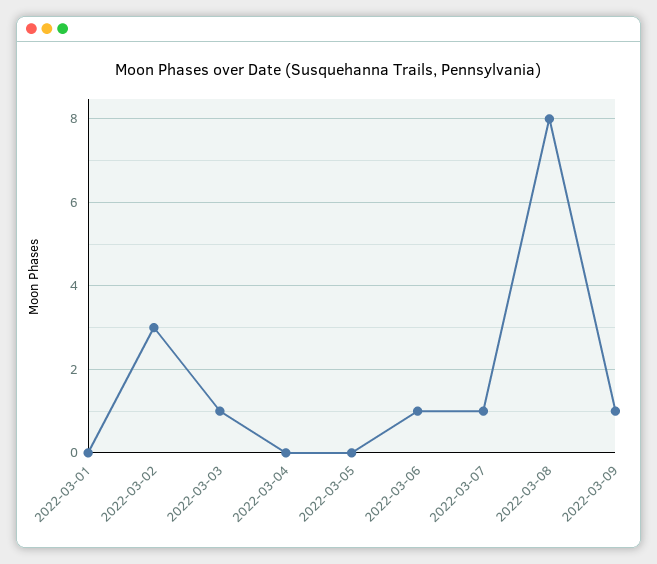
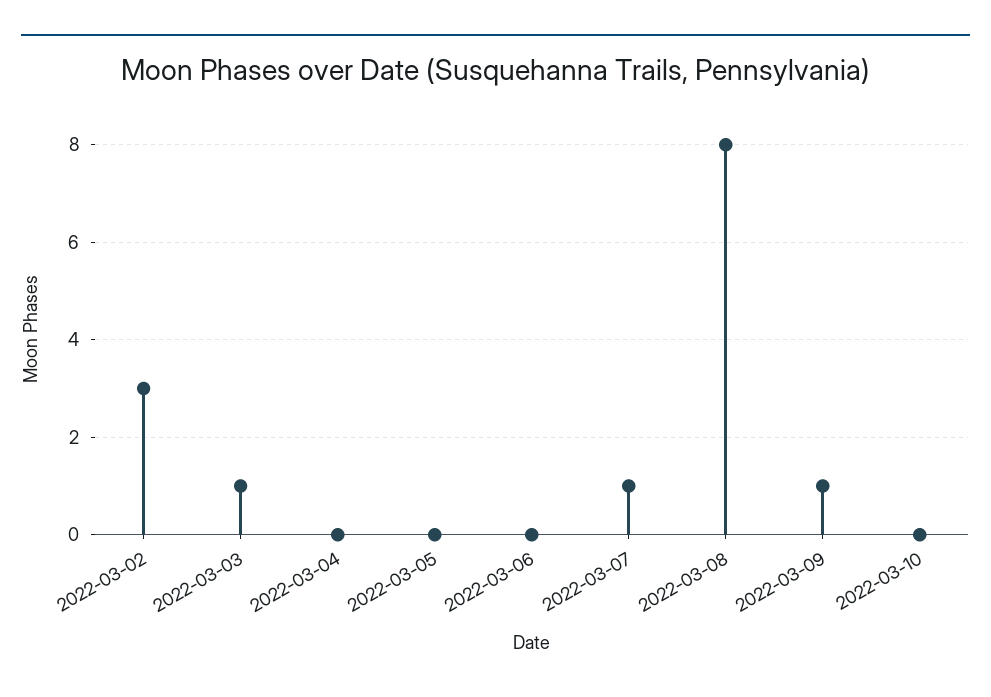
2022-03-01: 0 -> none
2022-03-06: 1 -> 0
2022-03-10: none -> 0

